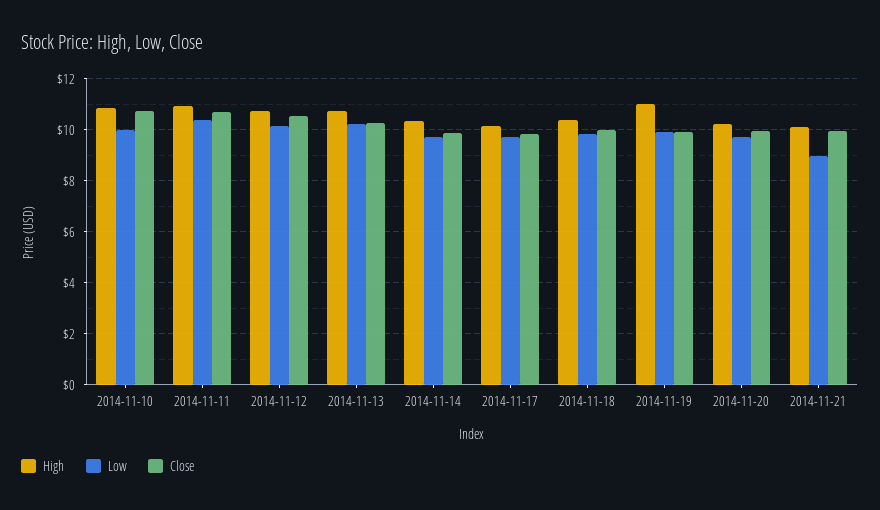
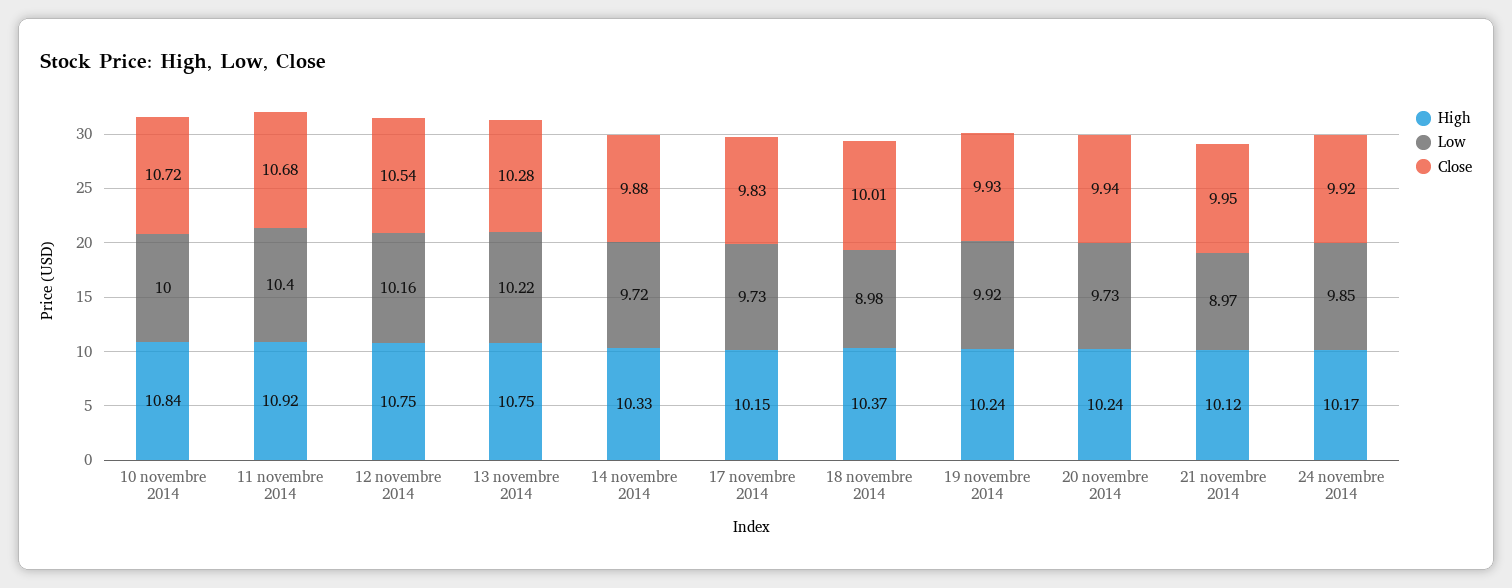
Low, 2014-11-18: 9.75 -> 8.98
High, 2014-11-19: 11 -> 10.24
High, 24 novembre 2014: none -> 10.17
Low, 24 novembre 2014: none -> 9.85
Close, 24 novembre 2014: none -> 9.92

